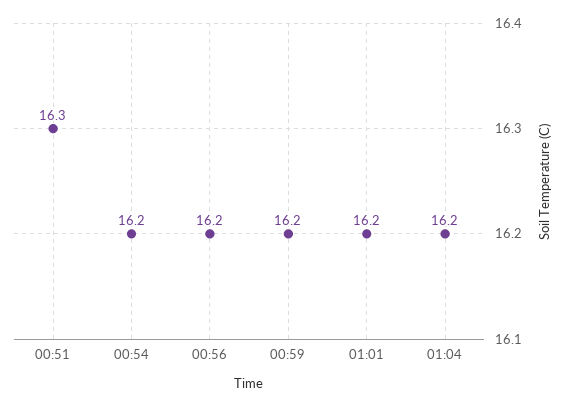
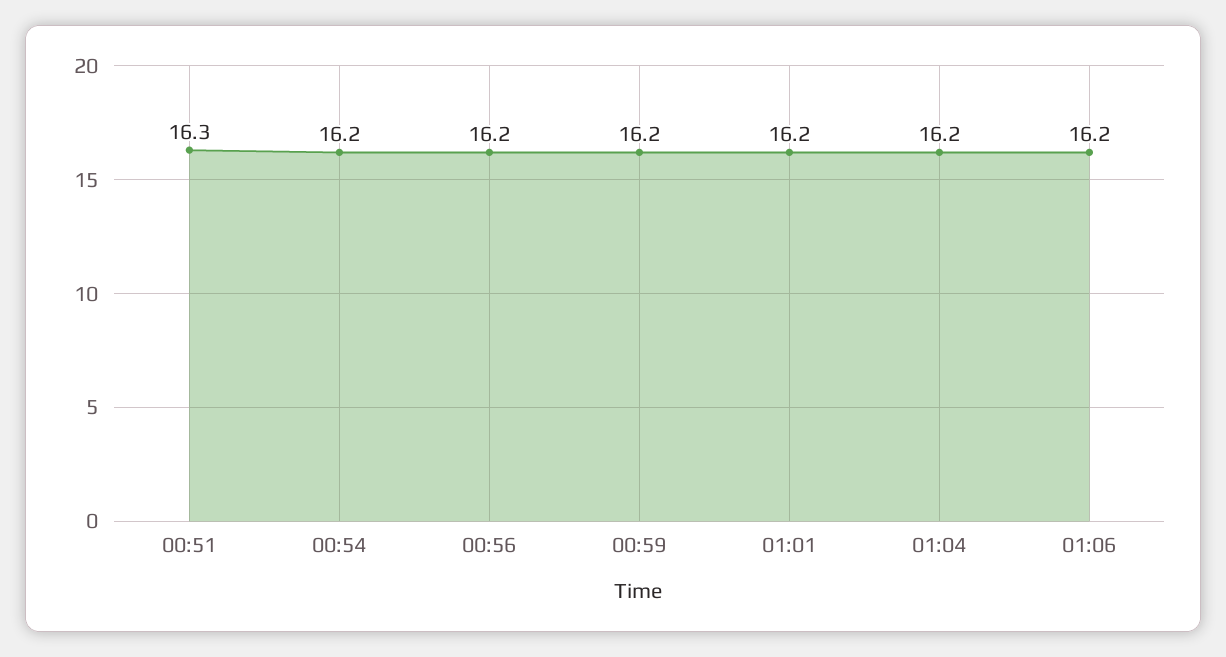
01:06: none -> 16.2

